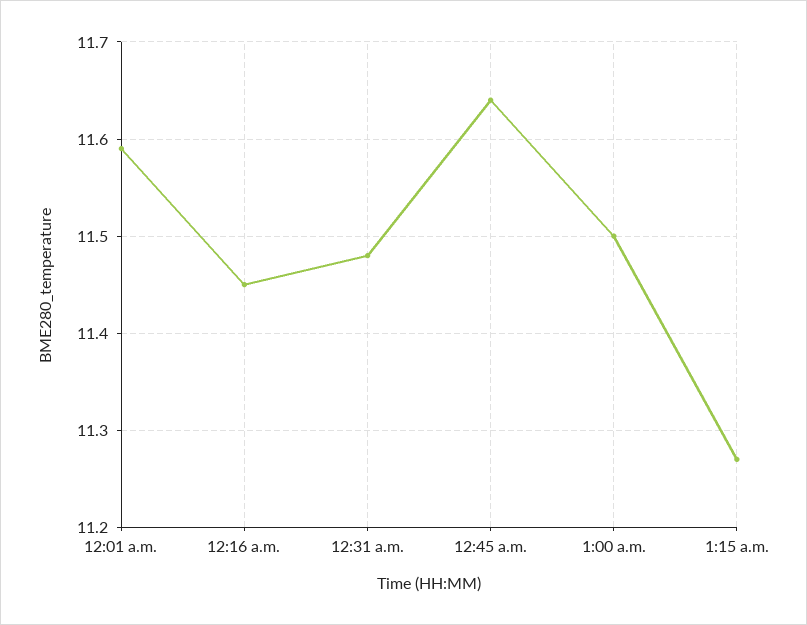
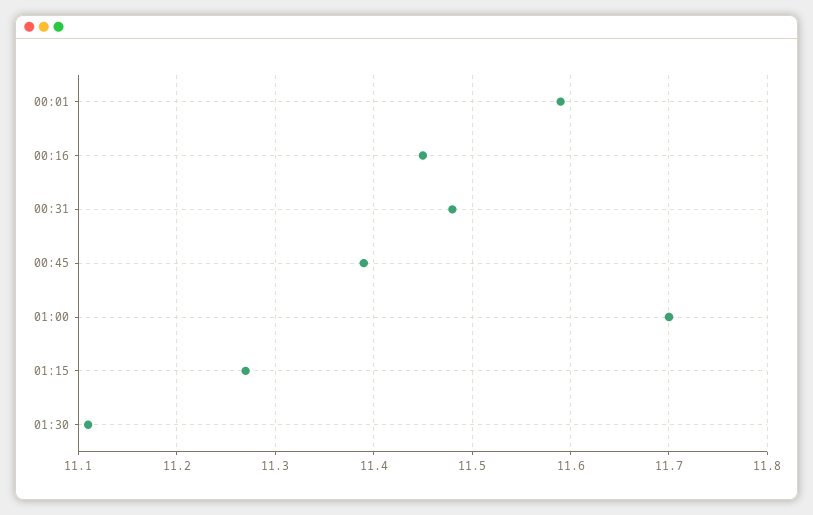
12:45 a.m.: 11.64 -> 11.39
1:00 a.m.: 11.5 -> 11.7
01:30: none -> 11.11

